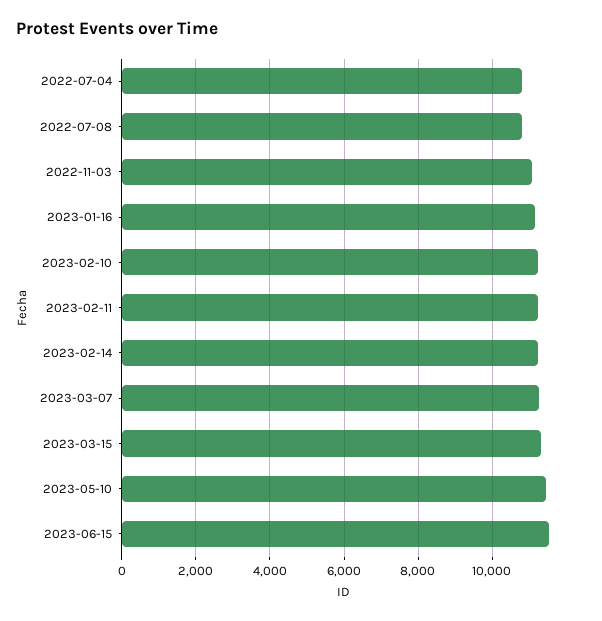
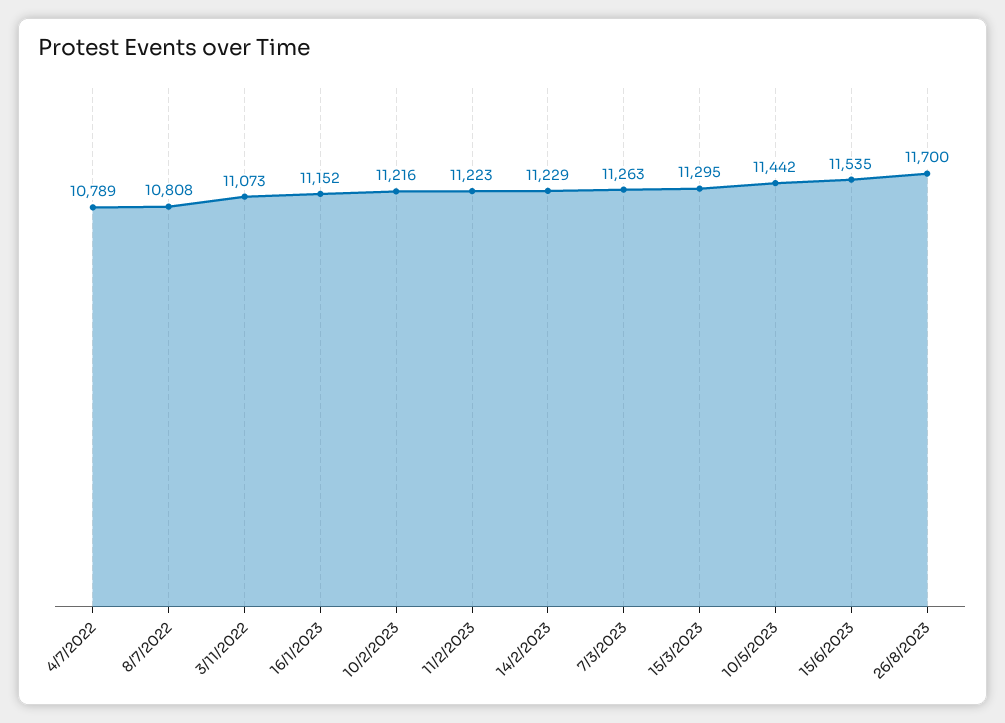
26/8/2023: none -> 11700

